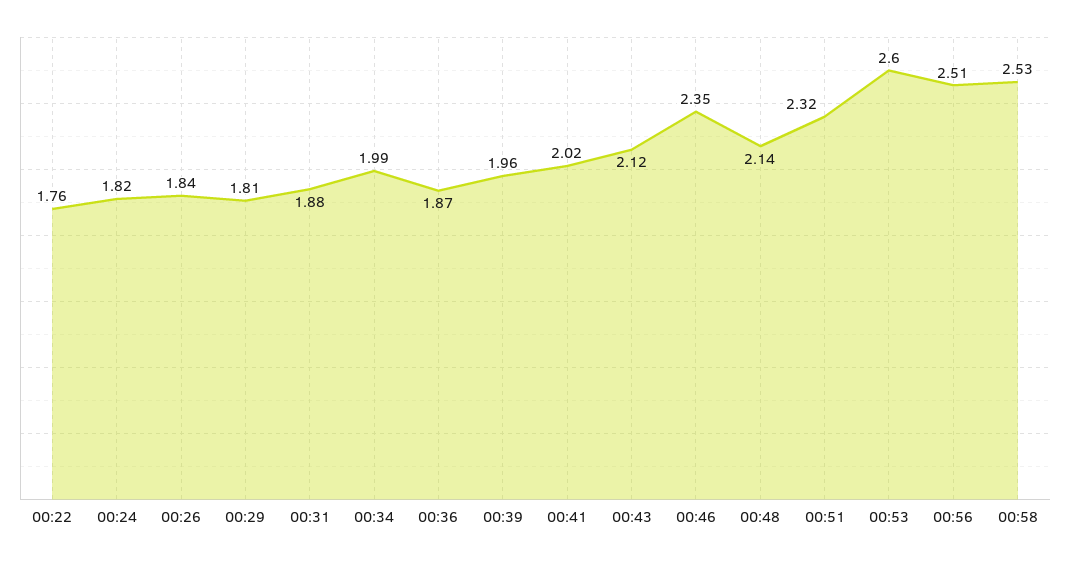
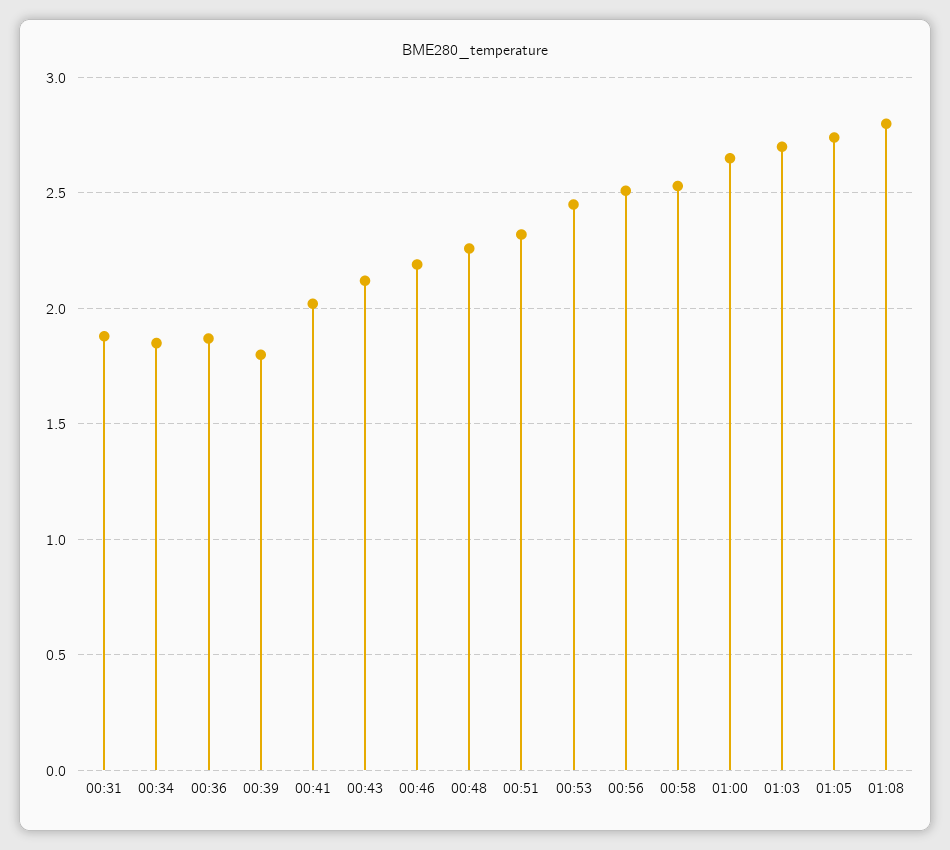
00:22: 1.76 -> none
00:24: 1.82 -> none
00:26: 1.84 -> none
00:29: 1.81 -> none
00:34: 1.99 -> 1.85
00:39: 1.96 -> 1.8
00:46: 2.35 -> 2.2
00:48: 2.14 -> 2.25
00:53: 2.6 -> 2.45
01:00: none -> 2.65
01:03: none -> 2.7
01:05: none -> 2.75
01:08: none -> 2.8

